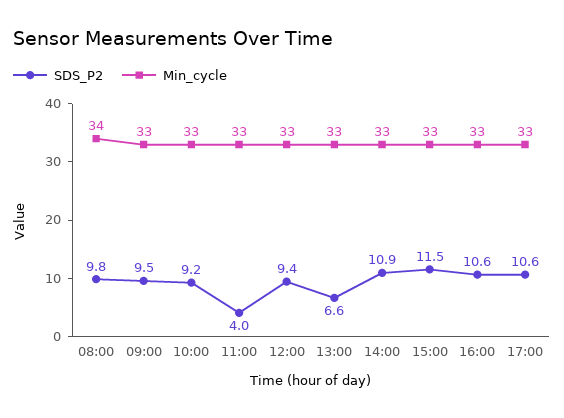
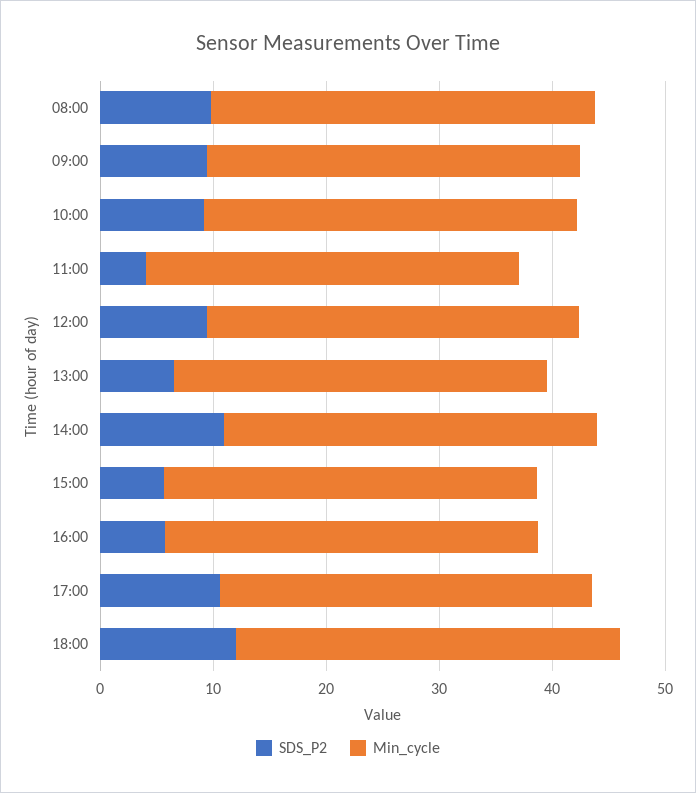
SDS_P2, 15:00: 11.5 -> 6
SDS_P2, 16:00: 10.6 -> 6
SDS_P2, 18:00: none -> 12
Min_cycle, 18:00: none -> 34

